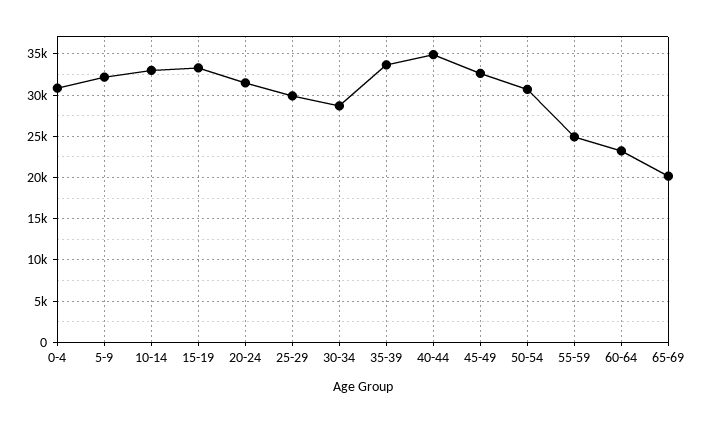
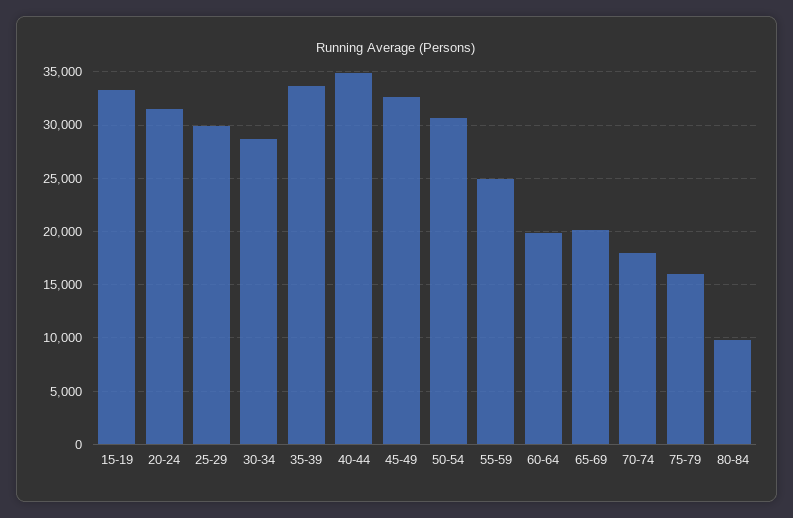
0-4: 31000 -> none
5-9: 32000 -> none
10-14: 33000 -> none
60-64: 23000 -> 20000
70-74: none -> 18000
75-79: none -> 16000
80-84: none -> 10000

